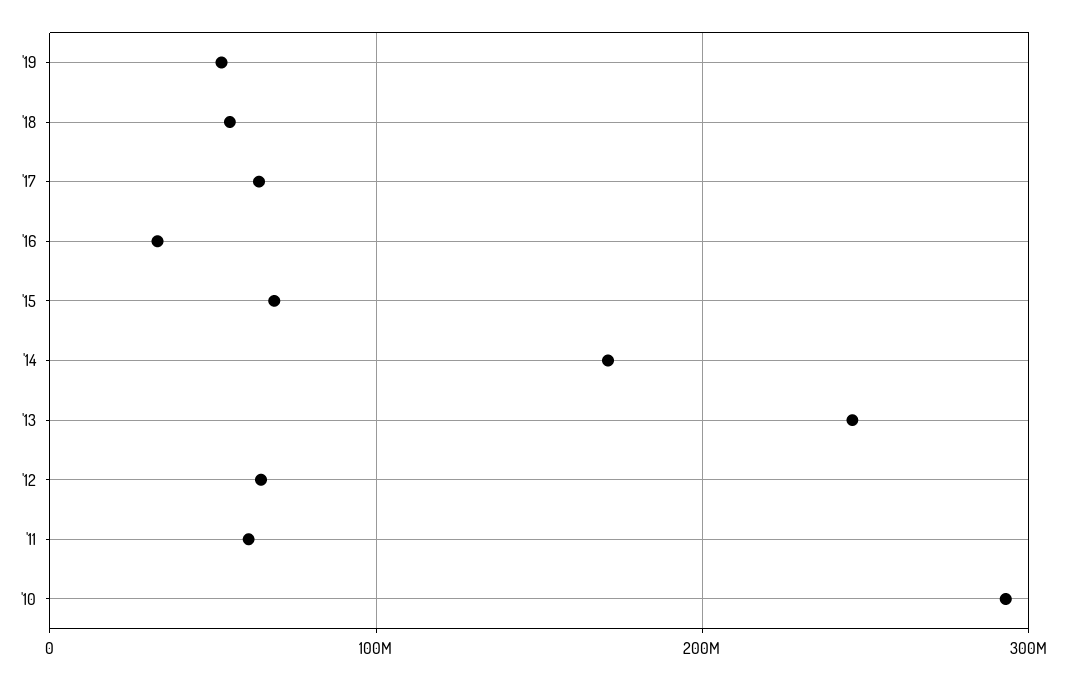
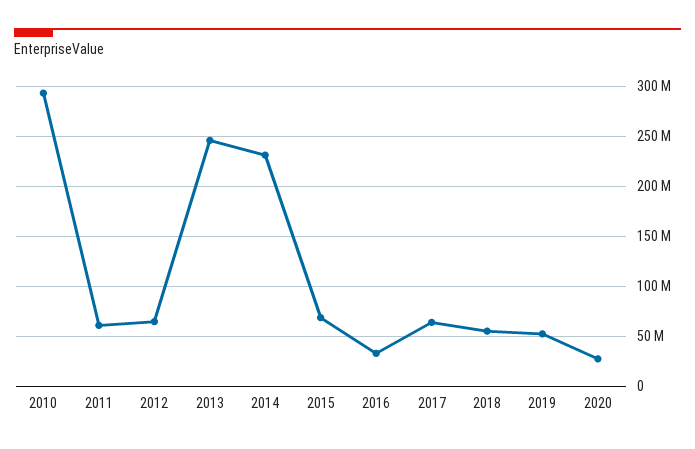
'14: 170000000 -> 230000000
2020: none -> 30000000

